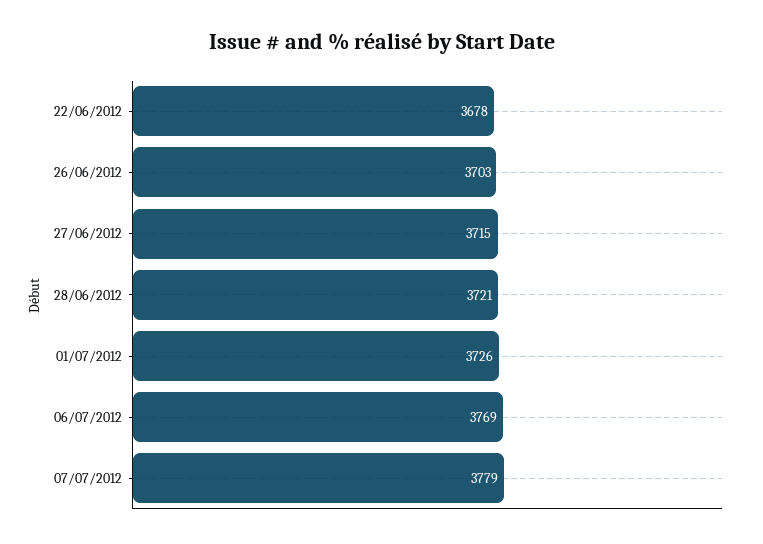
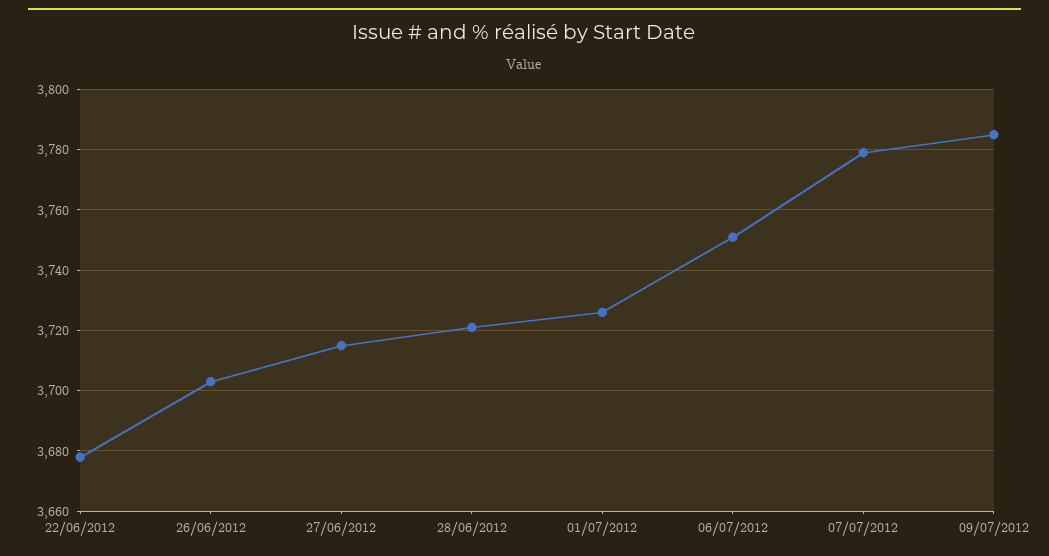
06/07/2012: 3769 -> 3750
09/07/2012: none -> 3785

